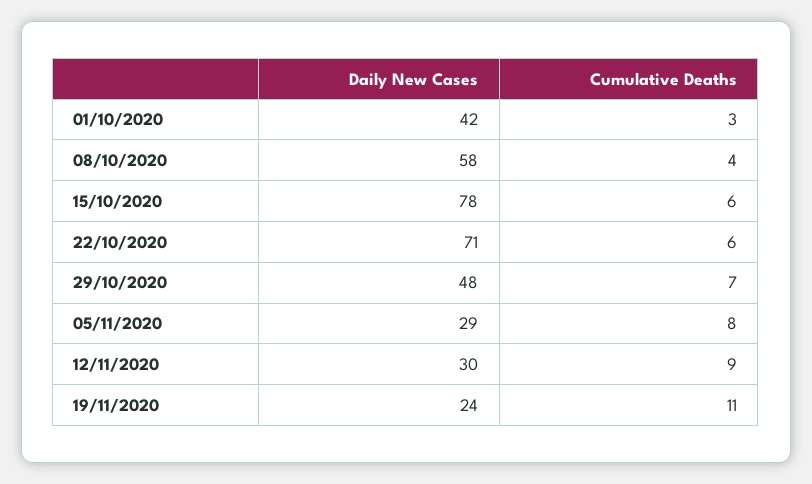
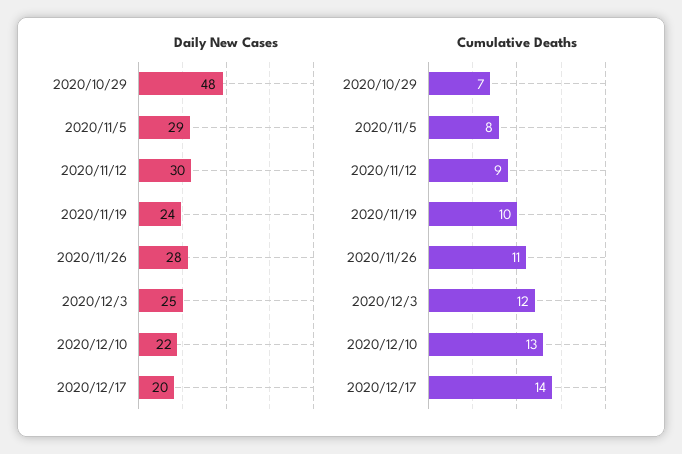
Daily New Cases, 01/10/2020: 42 -> none
Cumulative Deaths, 01/10/2020: 3 -> none
Daily New Cases, 08/10/2020: 58 -> none
Cumulative Deaths, 08/10/2020: 4 -> none
Daily New Cases, 15/10/2020: 78 -> none
Cumulative Deaths, 15/10/2020: 6 -> none
Daily New Cases, 22/10/2020: 71 -> none
Cumulative Deaths, 22/10/2020: 6 -> none
Cumulative Deaths, 19/11/2020: 11 -> 10
Daily New Cases, 2020/11/26: none -> 28
Daily New Cases, 2020/12/3: none -> 25
Daily New Cases, 2020/12/10: none -> 22
Daily New Cases, 2020/12/17: none -> 20
Cumulative Deaths, 2020/11/26: none -> 11
Cumulative Deaths, 2020/12/3: none -> 12
Cumulative Deaths, 2020/12/10: none -> 13
Cumulative Deaths, 2020/12/17: none -> 14

